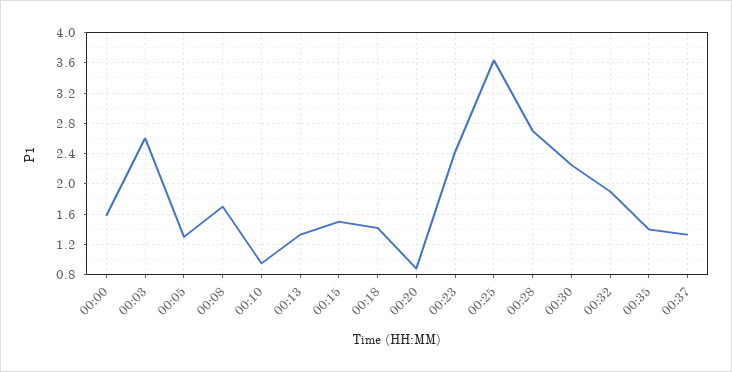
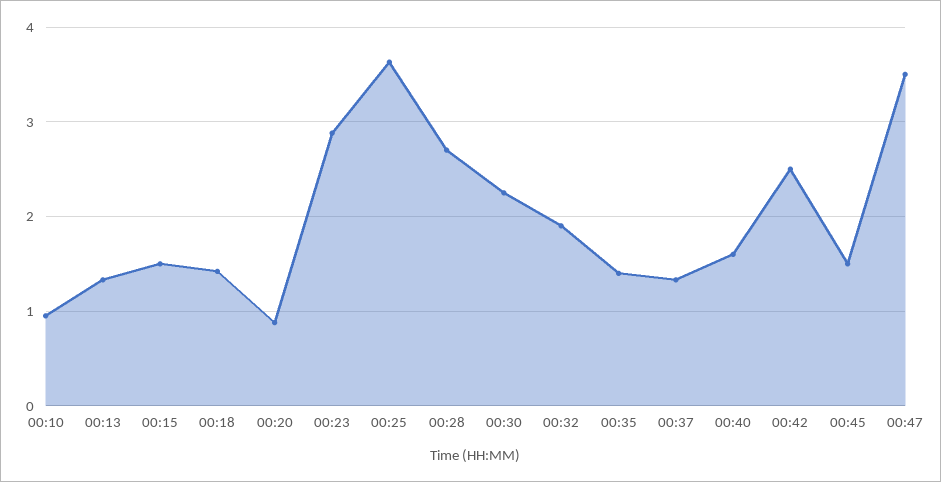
00:00: 1.6 -> none
00:03: 2.6 -> none
00:05: 1.3 -> none
00:08: 1.7 -> none
00:23: 2.4 -> 2.9
00:40: none -> 1.6
00:42: none -> 2.5
00:45: none -> 1.5
00:47: none -> 3.5

